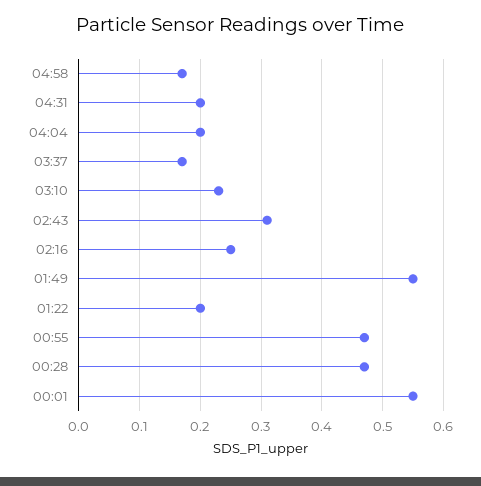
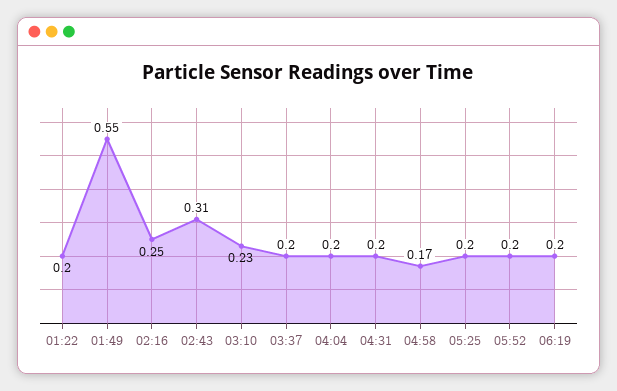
03:37: 0.17 -> 0.2
00:55: 0.47 -> none
00:28: 0.47 -> none
00:01: 0.55 -> none
05:25: none -> 0.2
05:52: none -> 0.2
06:19: none -> 0.2

